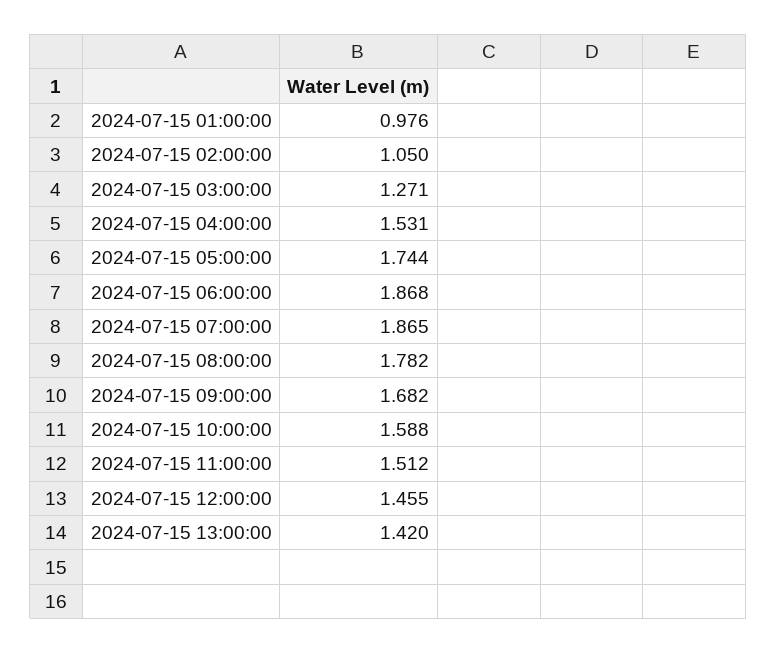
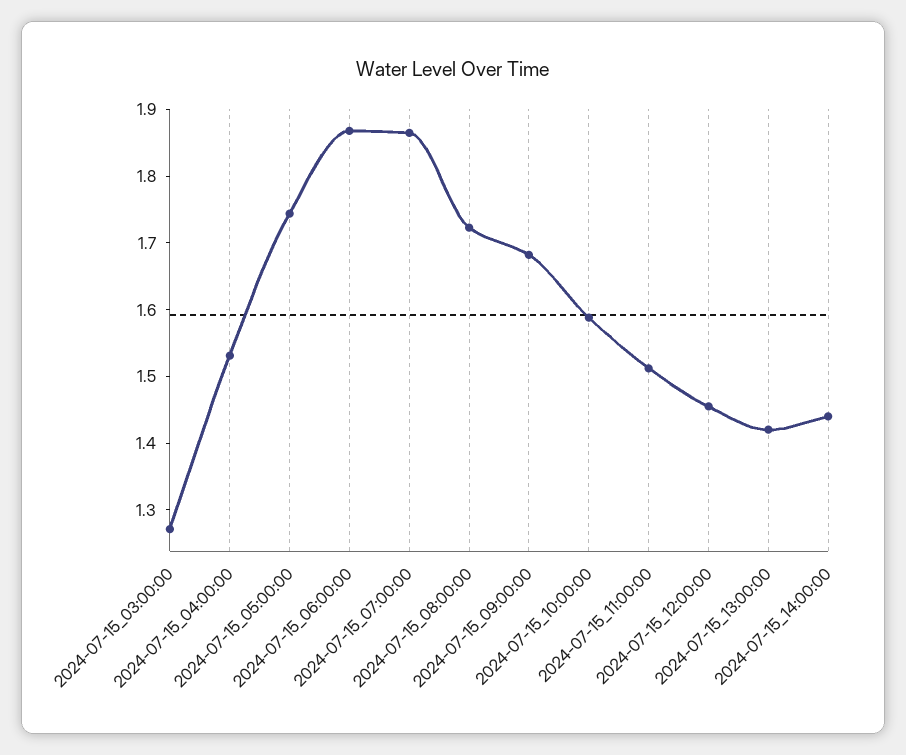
2024-07-15 01:00:00: 0.976 -> none
2024-07-15 02:00:00: 1.05 -> none
2024-07-15 08:00:00: 1.782 -> 1.72
2024-07-15_14:00:00: none -> 1.44

